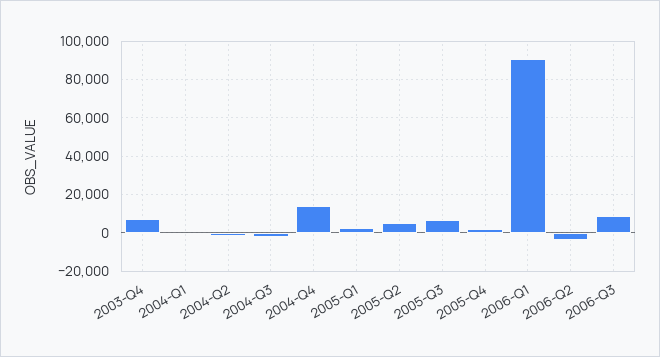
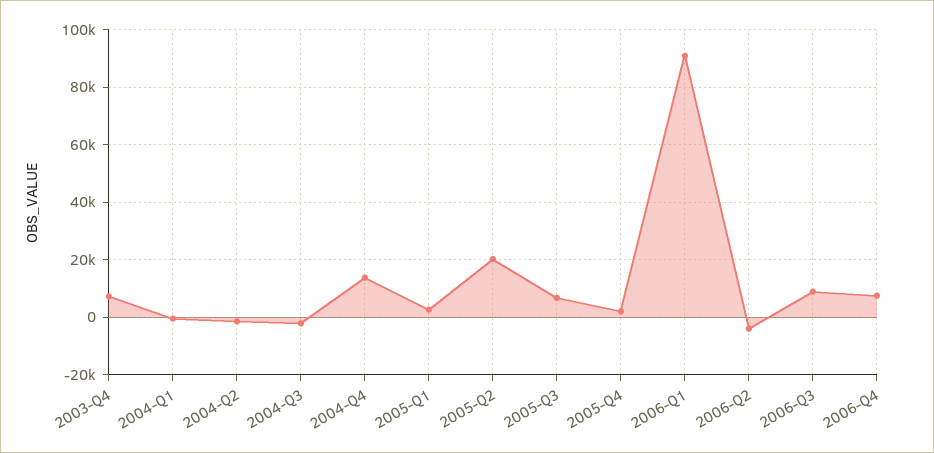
2005-Q2: 5000 -> 20000
2006-Q4: none -> 7500

